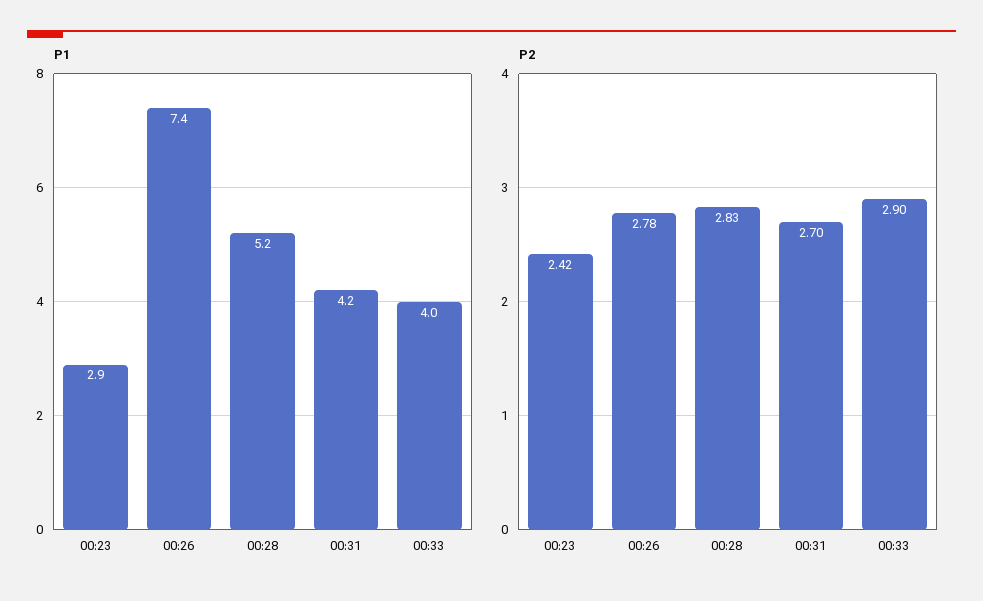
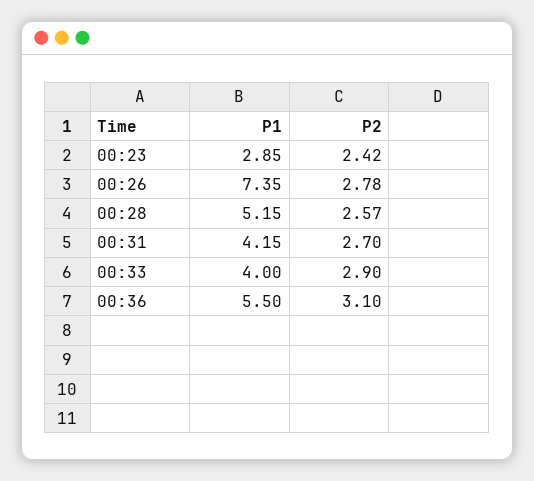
P2, 00:28: 2.83 -> 2.57
P1, 00:36: none -> 5.5
P2, 00:36: none -> 3.1

